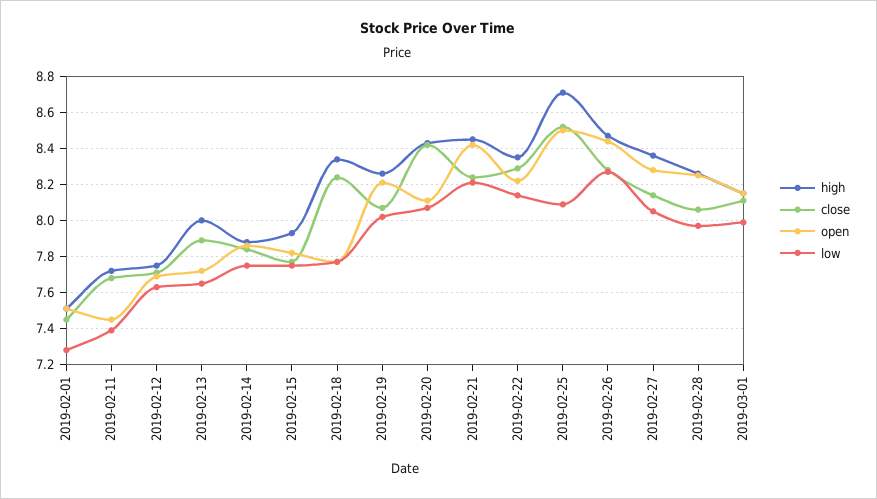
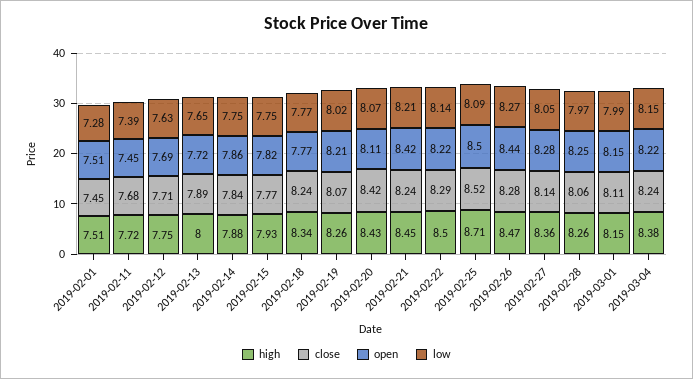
high, 2019-02-22: 8.35 -> 8.5
high, 2019-03-04: none -> 8.38
close, 2019-03-04: none -> 8.24
open, 2019-03-04: none -> 8.22
low, 2019-03-04: none -> 8.15

